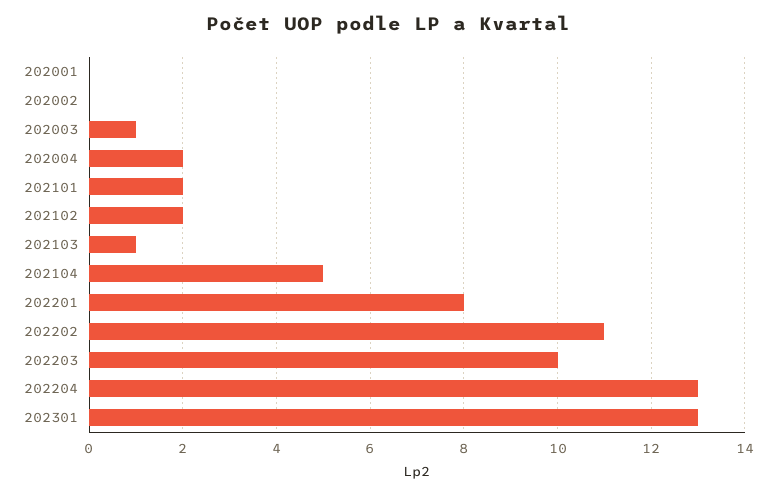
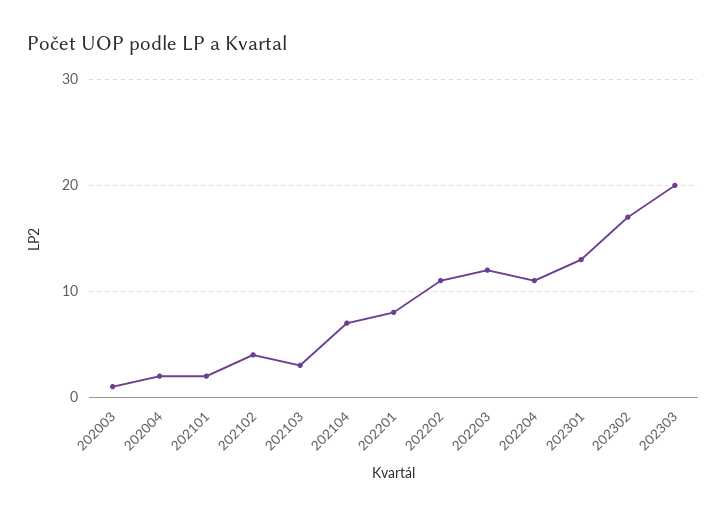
202001: 0 -> none
202002: 0 -> none
202102: 2 -> 4
202103: 1 -> 3
202104: 5 -> 7
202203: 10 -> 12
202204: 13 -> 11
202302: none -> 17
202303: none -> 20

